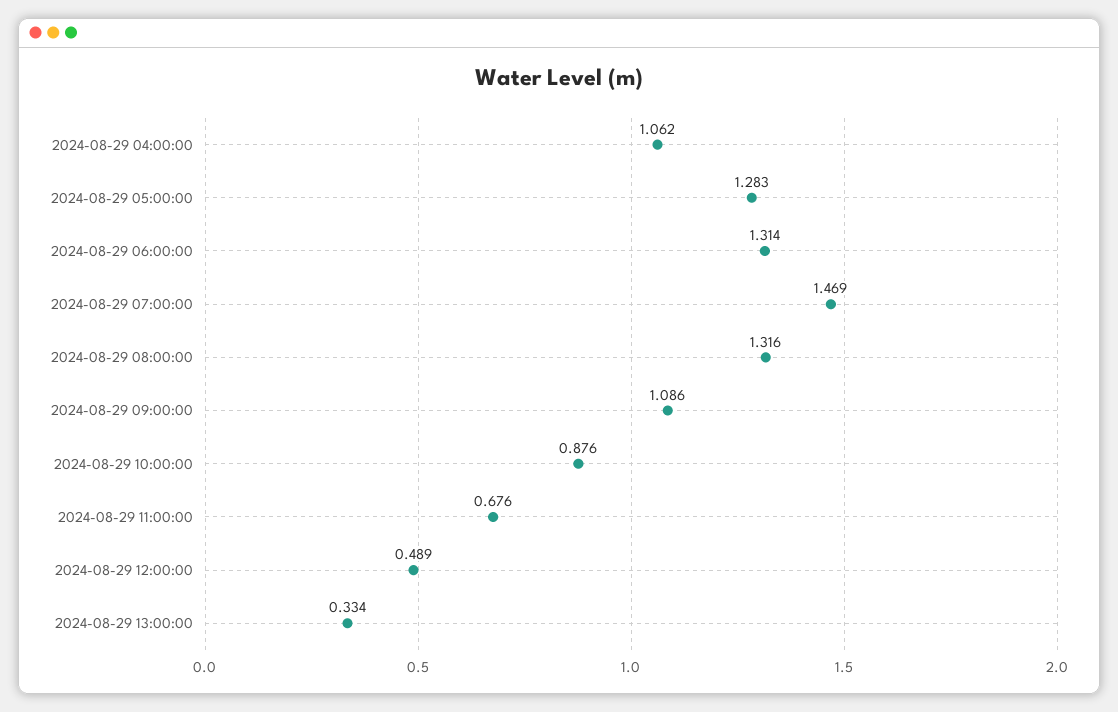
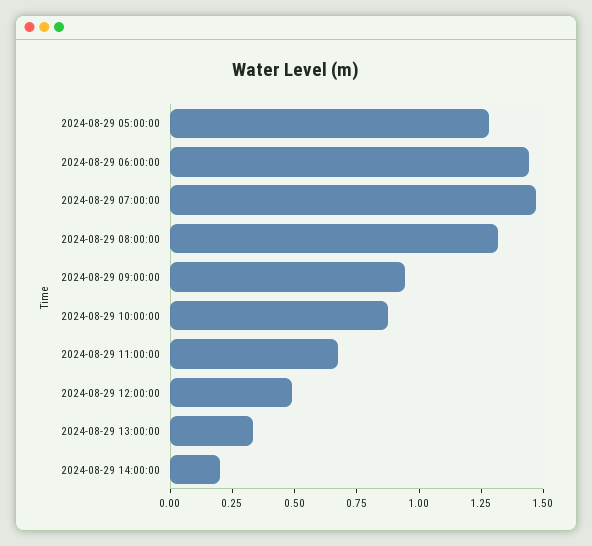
2024-08-29 04:00:00: 1.062 -> none
2024-08-29 06:00:00: 1.314 -> 1.45
2024-08-29 09:00:00: 1.086 -> 0.95
2024-08-29 14:00:00: none -> 0.2

